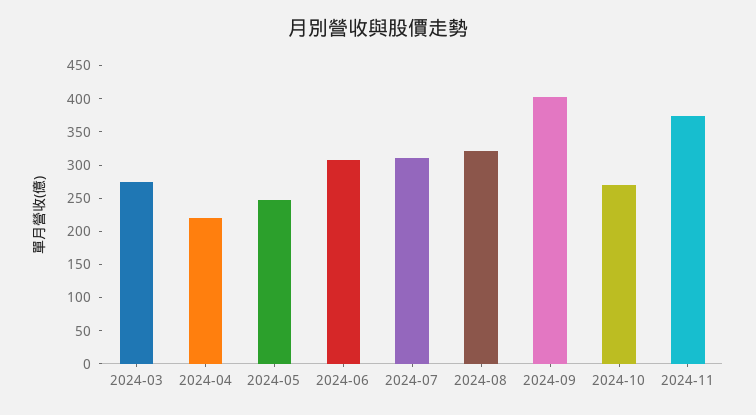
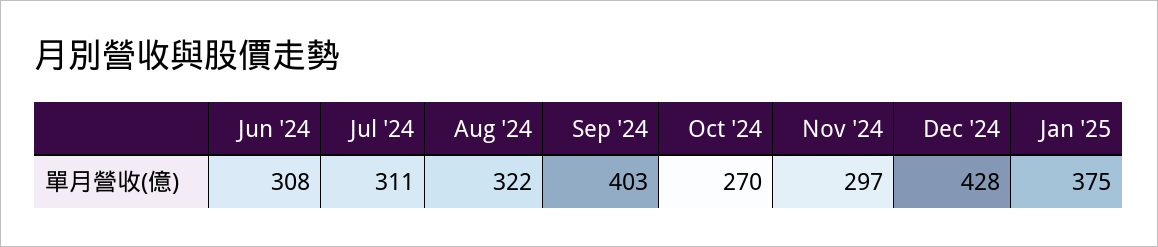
2024-03: 275 -> none
2024-04: 225 -> none
2024-05: 250 -> none
2024-11: 375 -> 297
Dec '24: none -> 428
Jan '25: none -> 375

